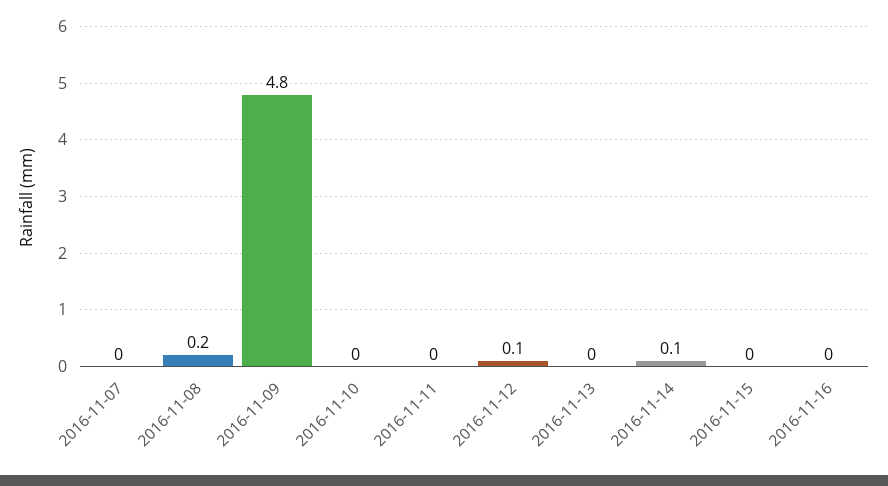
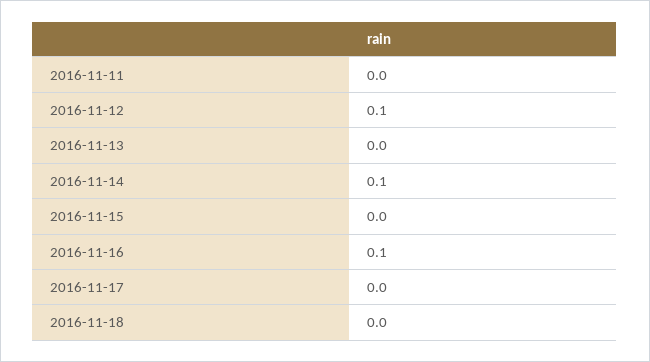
2016-11-07: 0 -> none
2016-11-08: 0.2 -> none
2016-11-09: 4.8 -> none
2016-11-10: 0 -> none
2016-11-16: 0 -> 0.1
2016-11-17: none -> 0
2016-11-18: none -> 0

